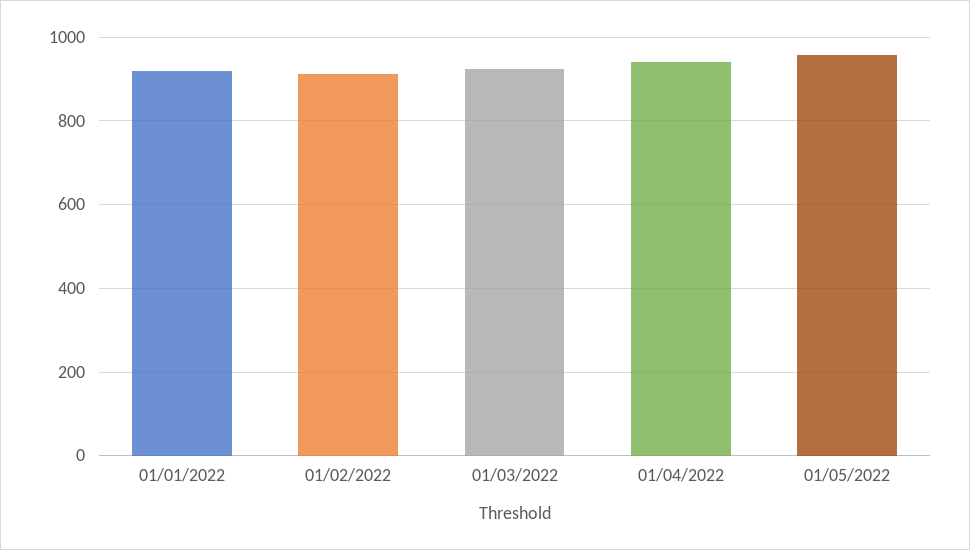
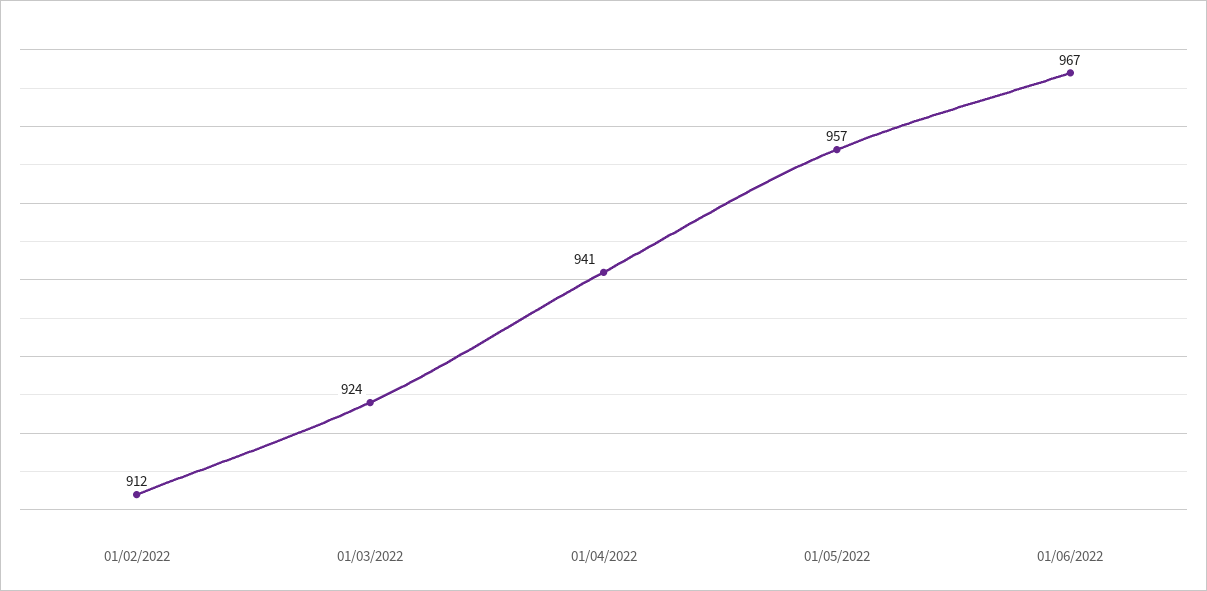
01/01/2022: 920 -> none
01/06/2022: none -> 967

